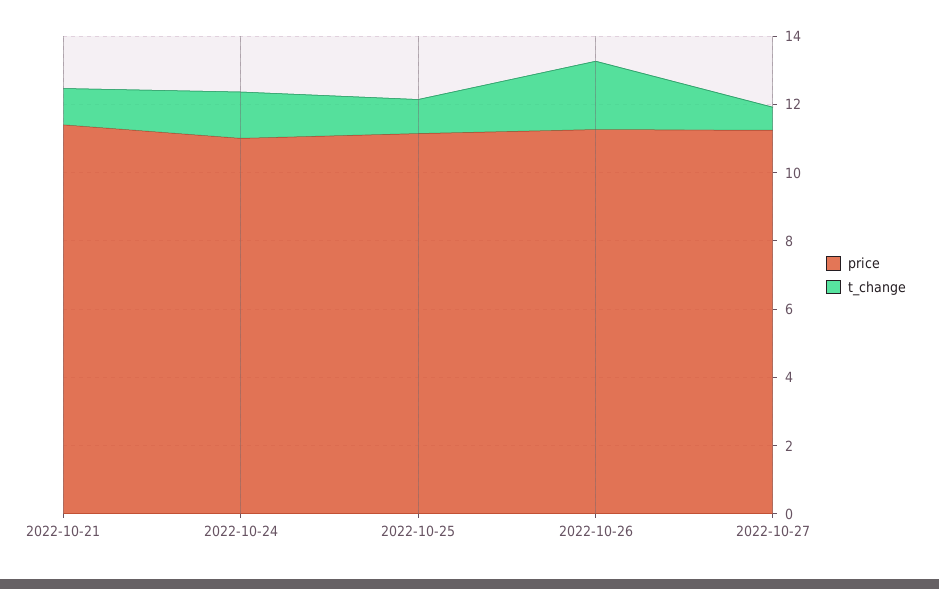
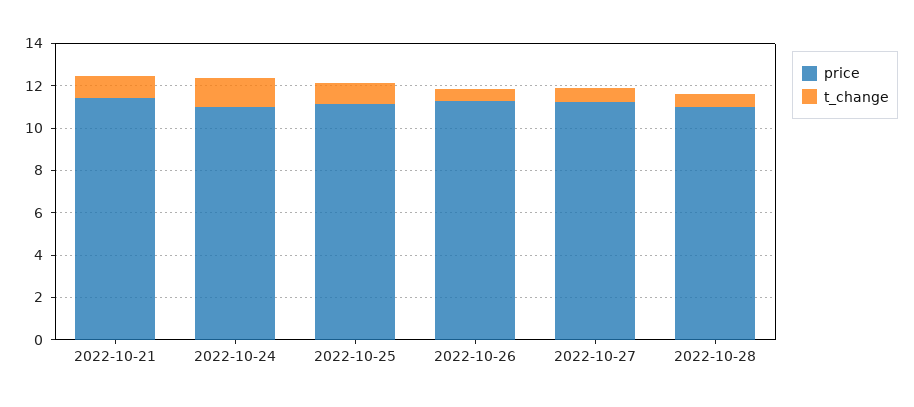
t_change, 2022-10-26: 2 -> 0.5
price, 2022-10-28: none -> 11
t_change, 2022-10-28: none -> 0.5

